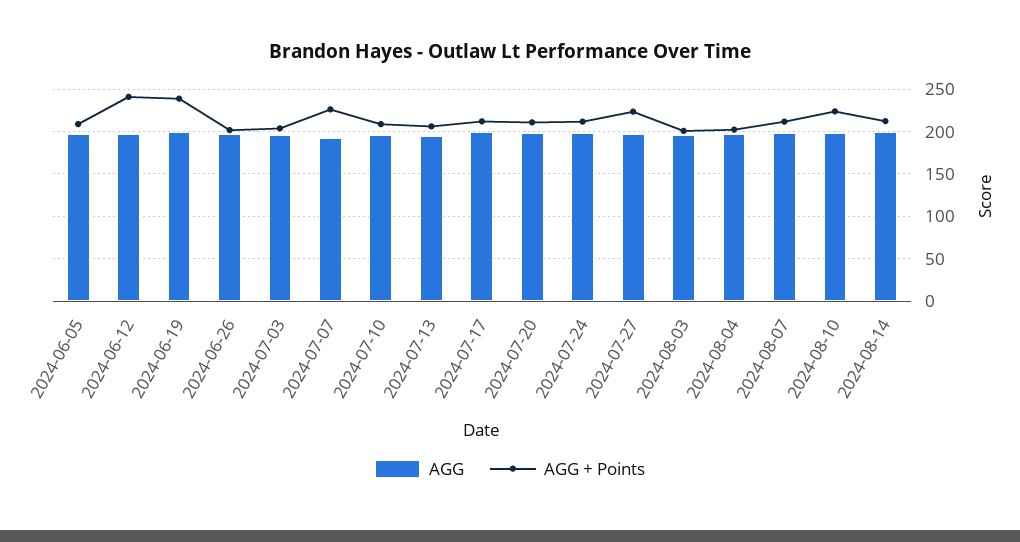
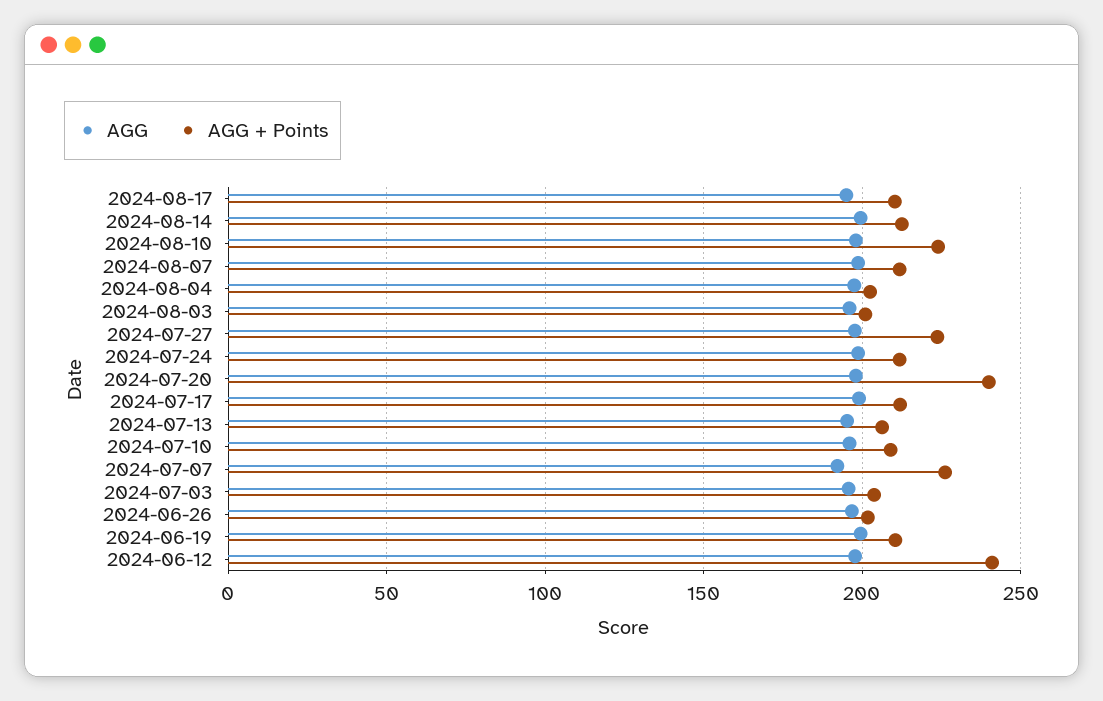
AGG, 2024-06-05: 200 -> none
AGG + Points, 2024-06-05: 210 -> none
AGG + Points, 2024-06-19: 240 -> 210
AGG + Points, 2024-07-20: 210 -> 240
AGG, 2024-08-17: none -> 195
AGG + Points, 2024-08-17: none -> 210

